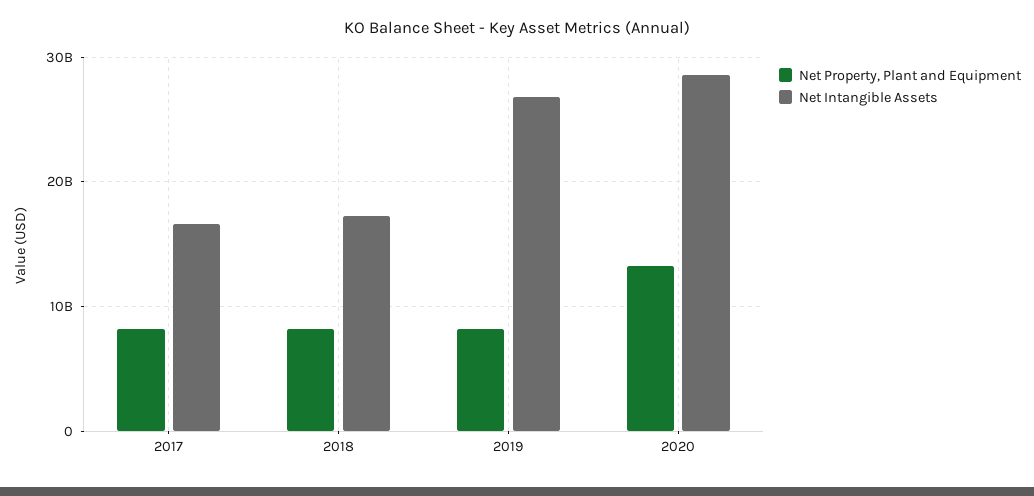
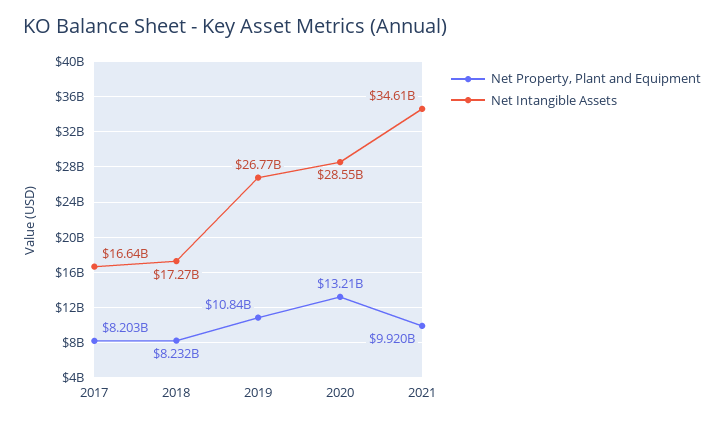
Net Property, Plant and Equipment, 2019: 8000000000 -> 10840000000
Net Property, Plant and Equipment, 2021: none -> 9920000000
Net Intangible Assets, 2021: none -> 34610000000

